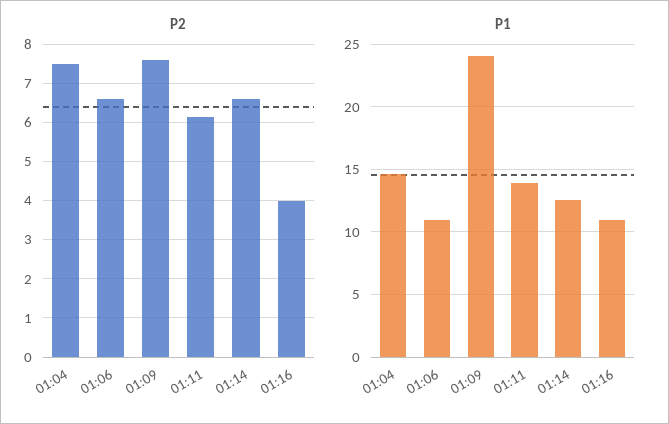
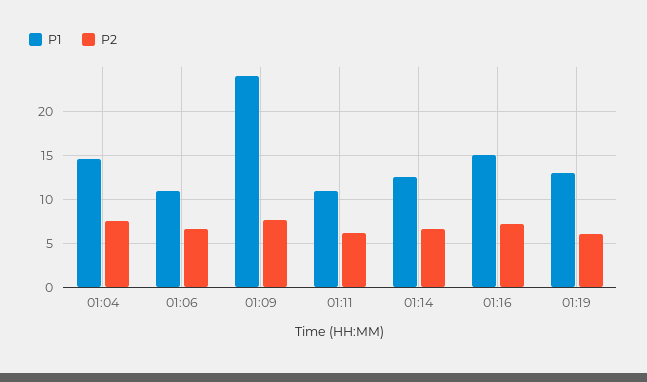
P2, 01:16: 4 -> 7
P1, 01:11: 14 -> 11
P1, 01:16: 11 -> 15
P1, 01:19: none -> 13
P2, 01:19: none -> 6

